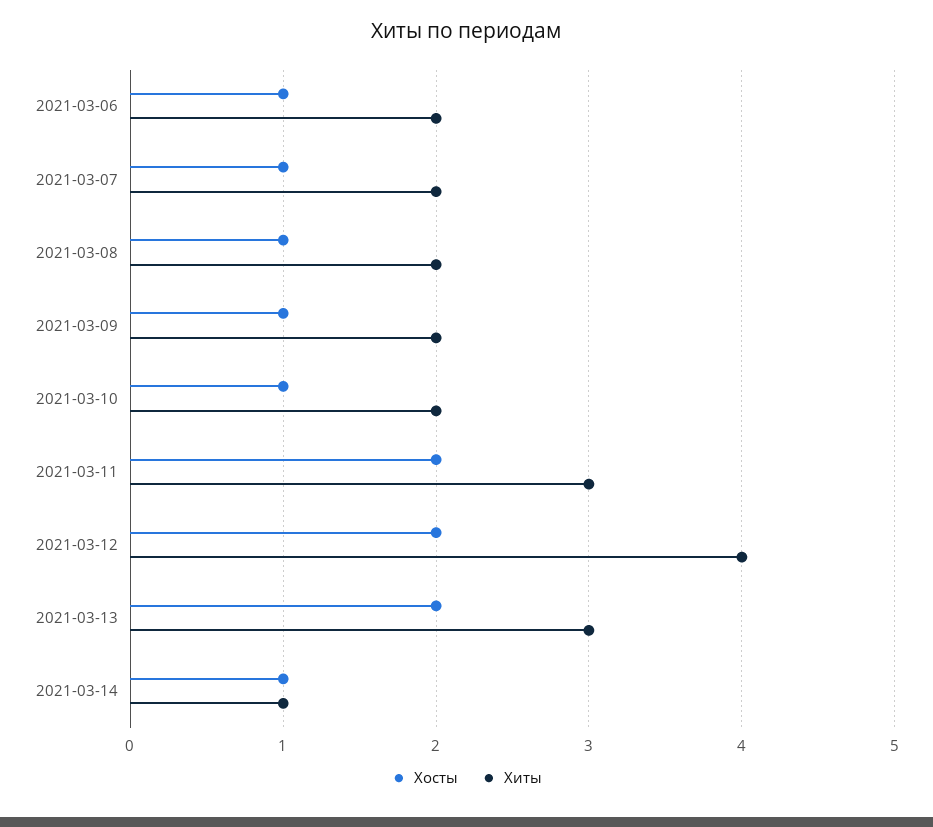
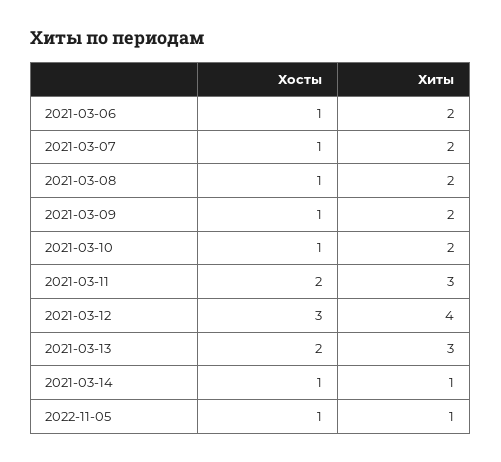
Хосты, 2021-03-12: 2 -> 3
Хосты, 2022-11-05: none -> 1
Хиты, 2022-11-05: none -> 1

